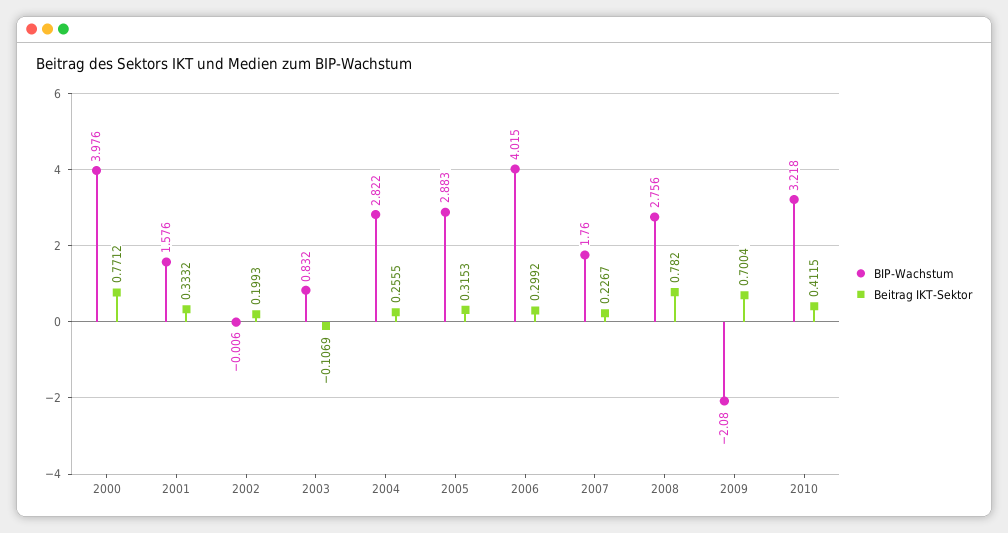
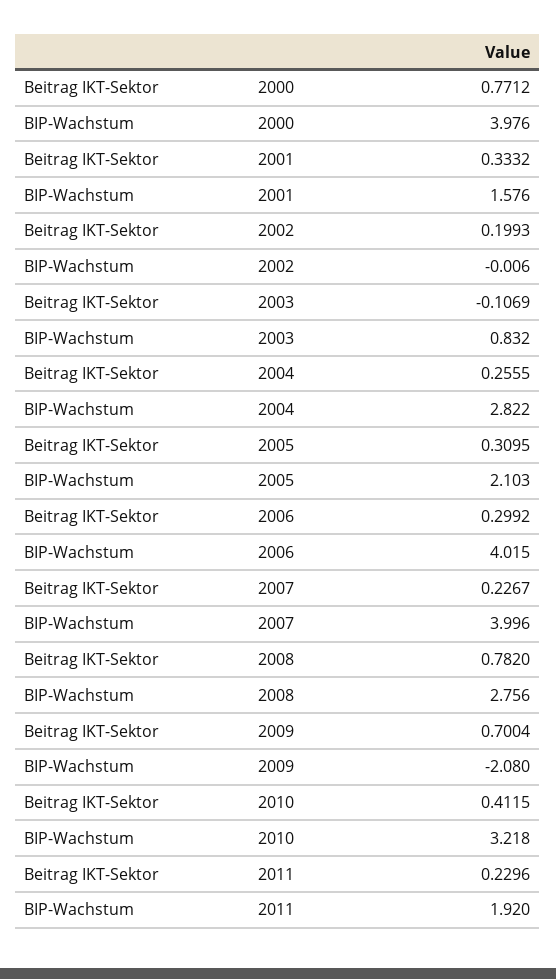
BIP-Wachstum, 2005: 2.883 -> 2.103
Beitrag IKT-Sektor, 2005: 0.3153 -> 0.3095
BIP-Wachstum, 2007: 1.76 -> 3.996
Beitrag IKT-Sektor, 2011: none -> 0.2296
BIP-Wachstum, 2011: none -> 1.92

